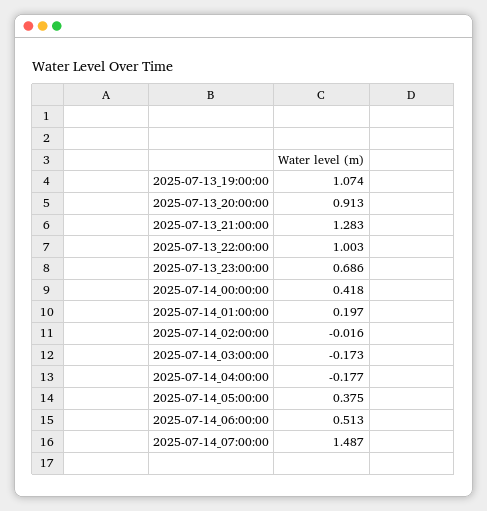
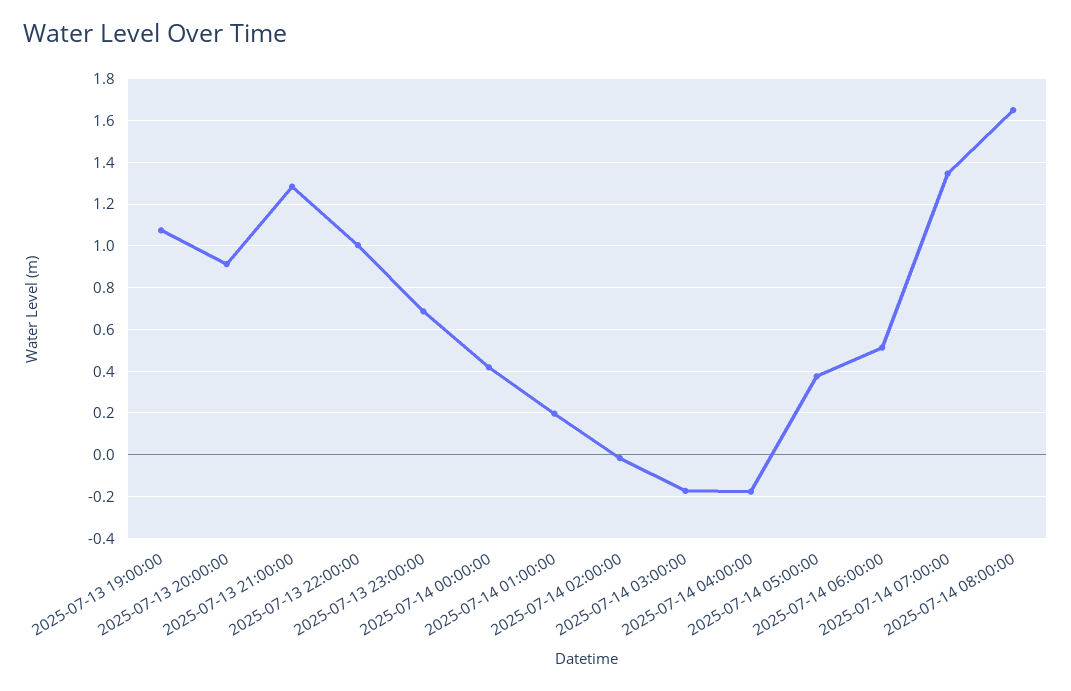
2025-07-14_07:00:00: 1.487 -> 1.35
2025-07-14 08:00:00: none -> 1.65

